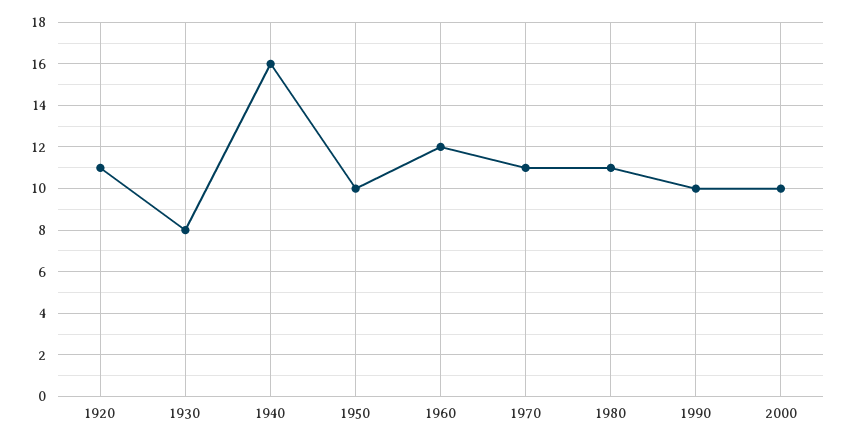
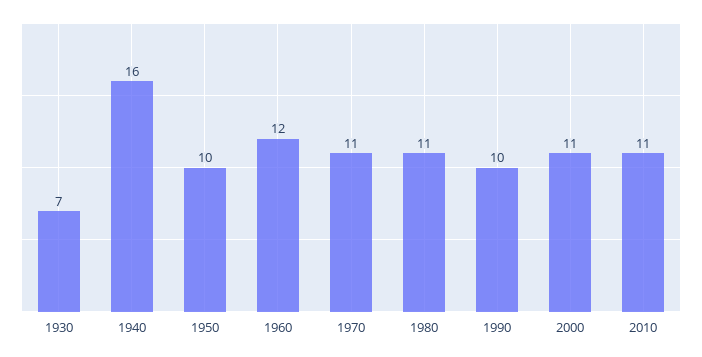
1920: 11 -> none
1930: 8 -> 7
2000: 10 -> 11
2010: none -> 11

